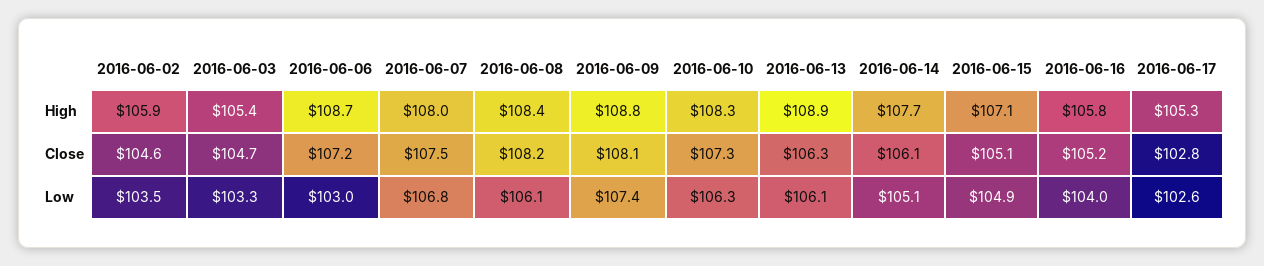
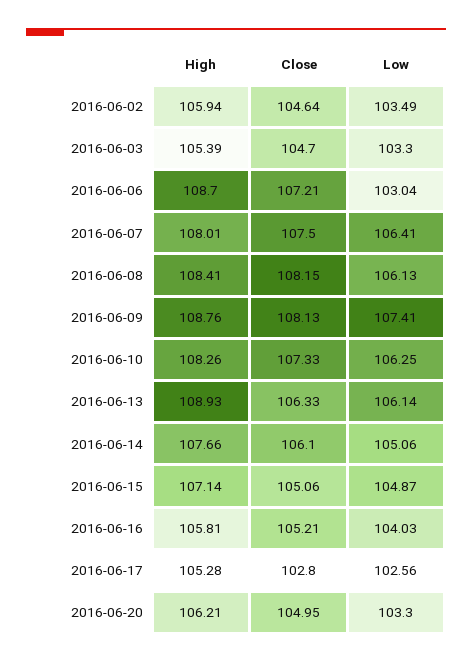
2016-06-07, Low: 106.8 -> 106.41
2016-06-20, High: none -> 106.21
2016-06-20, Close: none -> 104.95
2016-06-20, Low: none -> 103.3

